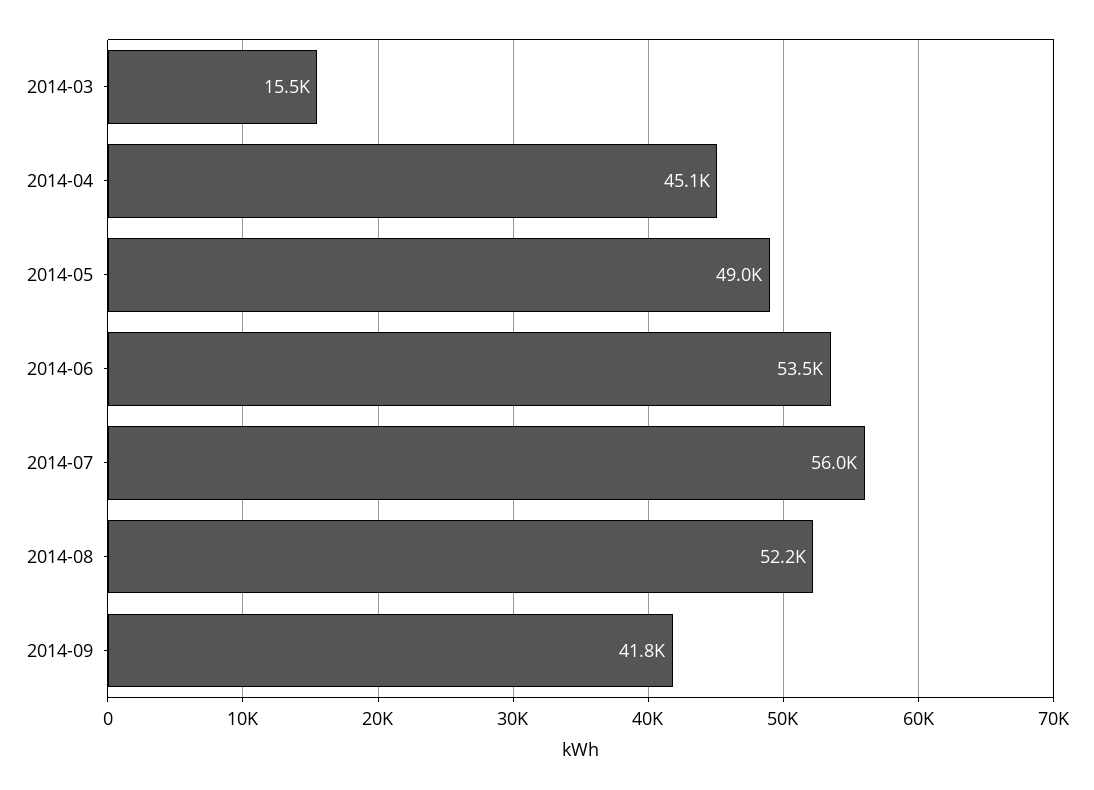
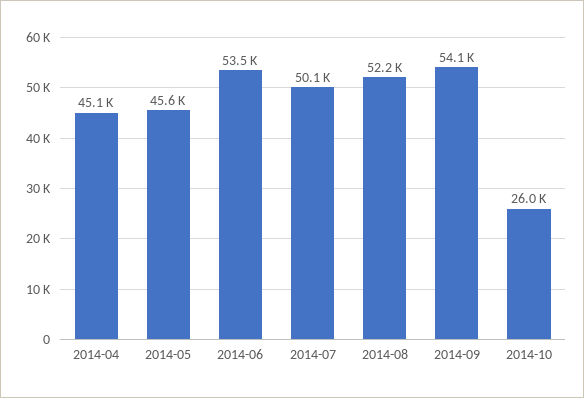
2014-03: 15500 -> none
2014-05: 49000 -> 45600
2014-07: 56000 -> 50100
2014-09: 41800 -> 54100
2014-10: none -> 26000

